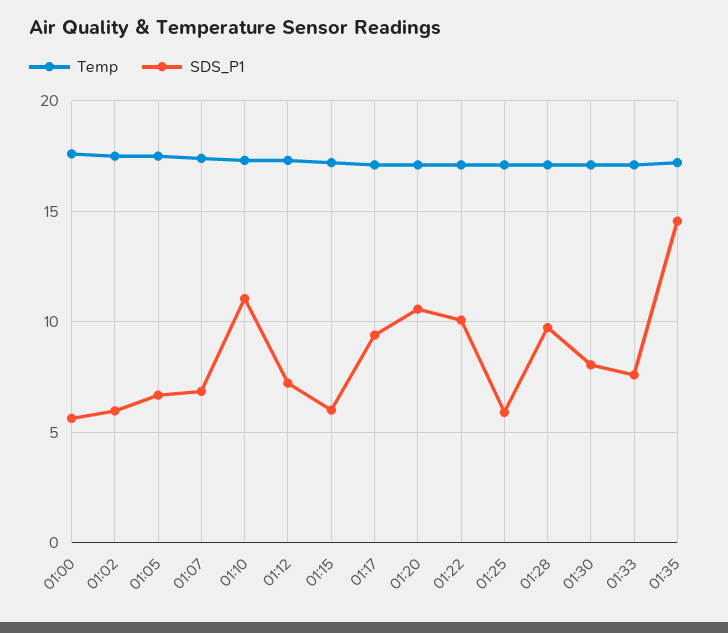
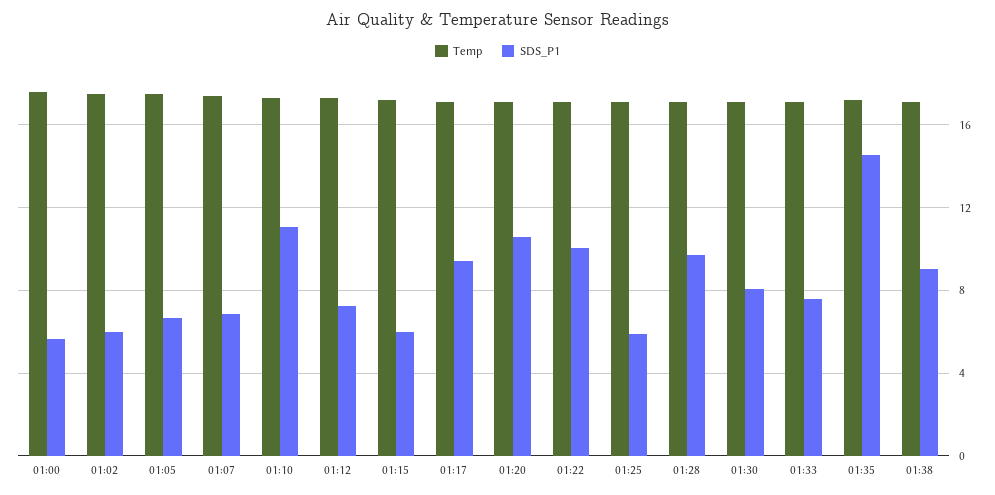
Temp, 01:38: none -> 17
SDS_P1, 01:38: none -> 9

